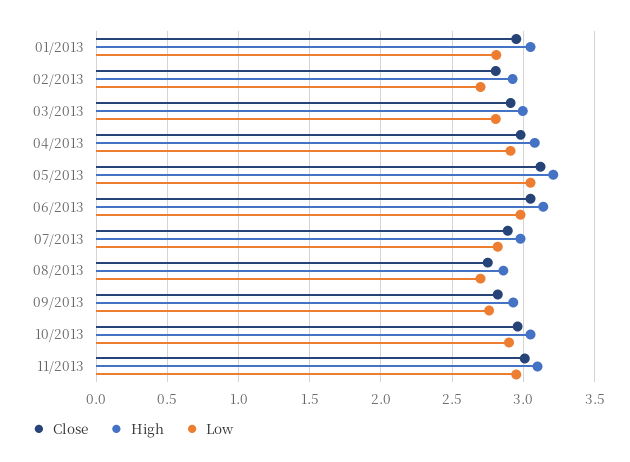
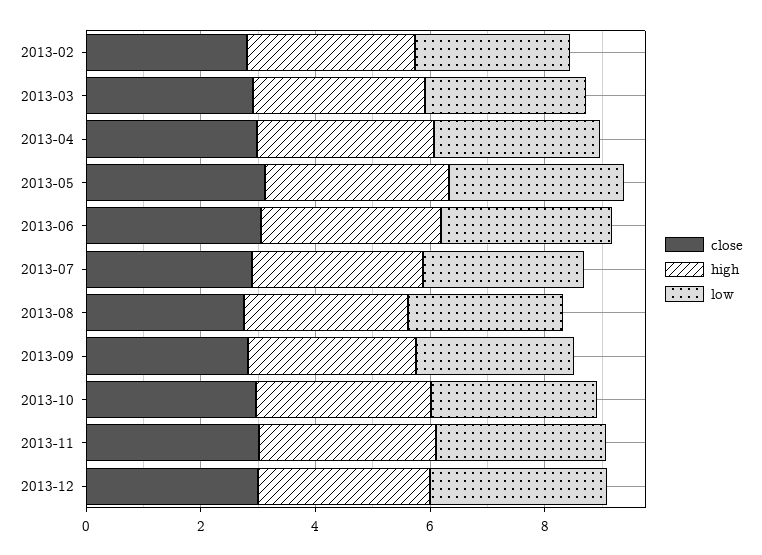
Close, 01/2013: 2.95 -> none
High, 01/2013: 3.05 -> none
Low, 01/2013: 2.8 -> none
Close, 2013-12: none -> 3
High, 2013-12: none -> 3
Low, 2013-12: none -> 3

